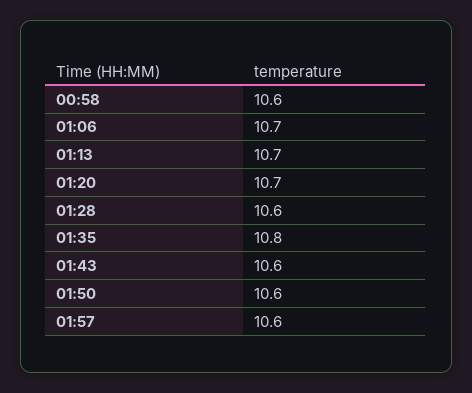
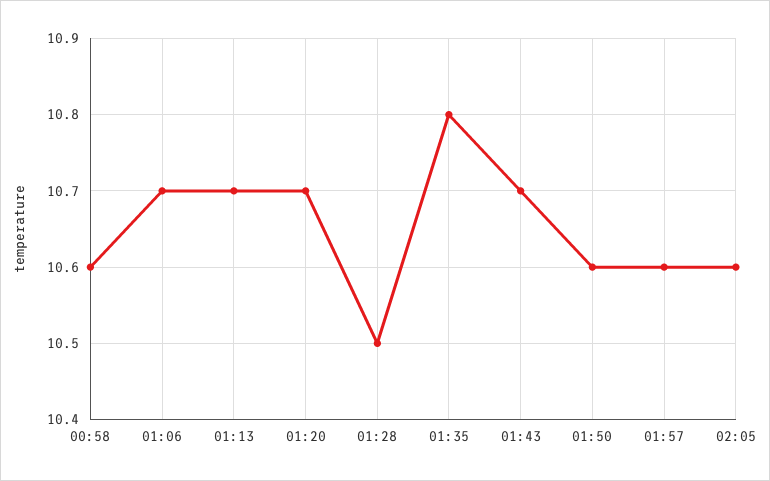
01:28: 10.6 -> 10.5
01:43: 10.6 -> 10.7
02:05: none -> 10.6

